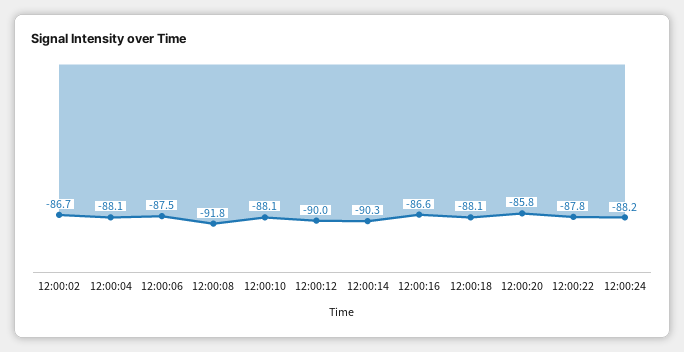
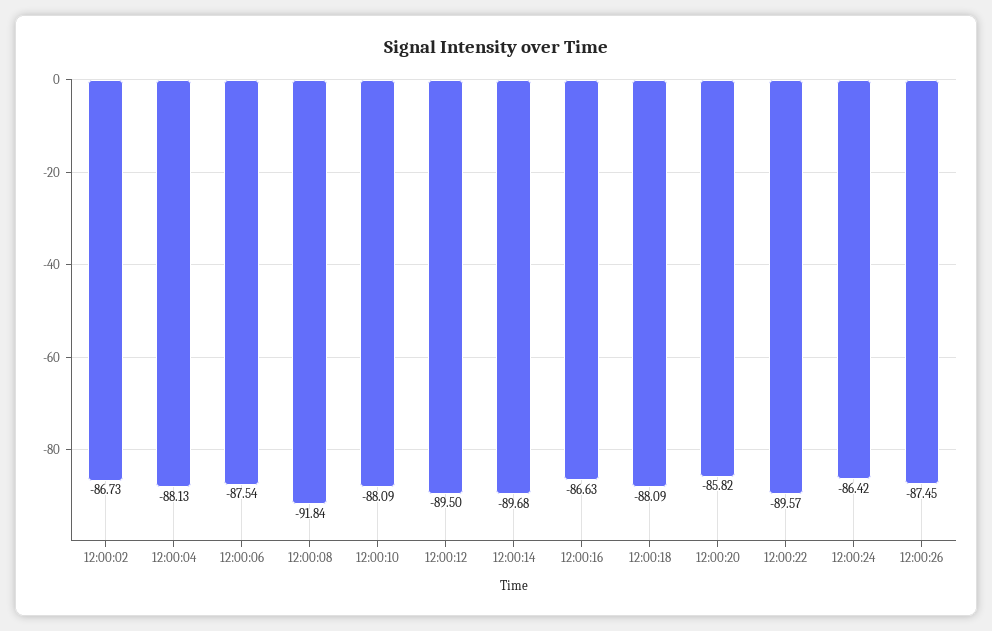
12:00:12: -90 -> -89.5
12:00:14: -90.3 -> -89.68
12:00:22: -87.8 -> -89.57
12:00:24: -88.2 -> -86.42
12:00:26: none -> -87.45

